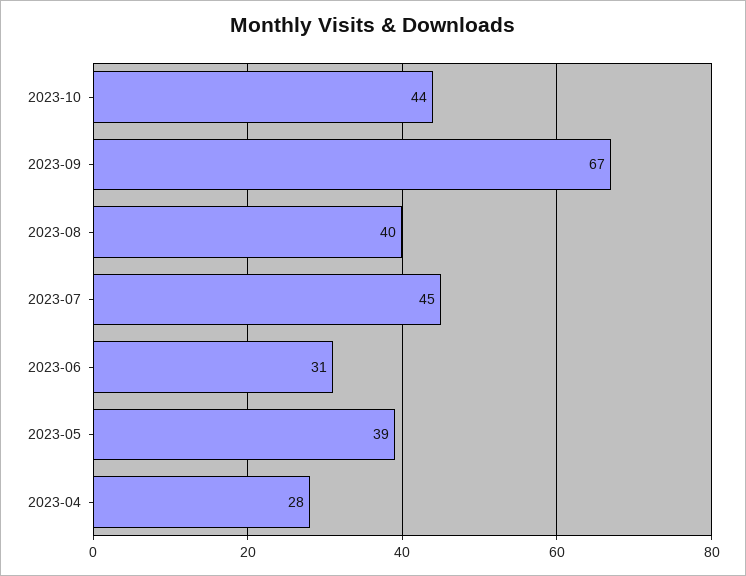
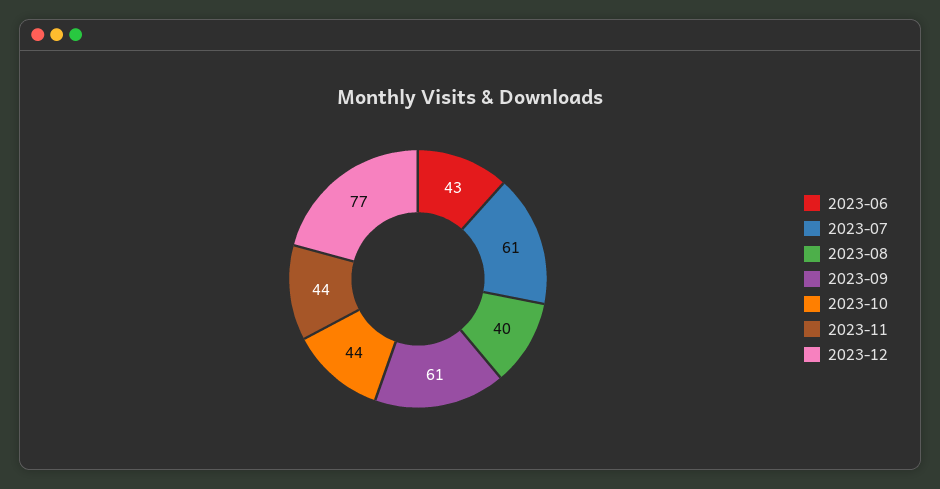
2023-09: 67 -> 61
2023-07: 45 -> 61
2023-06: 31 -> 43
2023-05: 39 -> none
2023-04: 28 -> none
2023-11: none -> 44
2023-12: none -> 77

